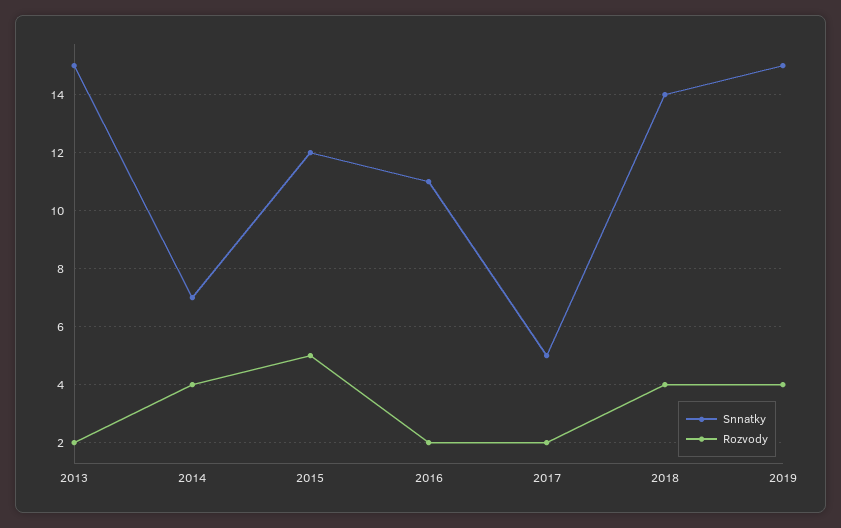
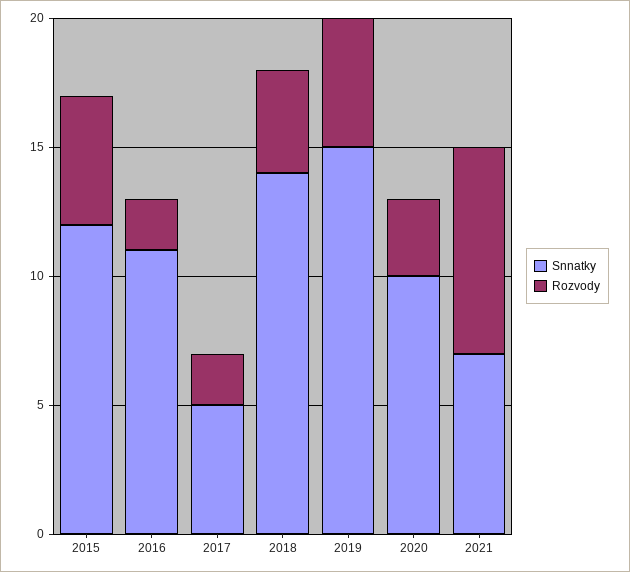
Snnatky, 2013: 15 -> none
Rozvody, 2013: 2 -> none
Snnatky, 2014: 7 -> none
Rozvody, 2014: 4 -> none
Rozvody, 2019: 4 -> 5
Snnatky, 2020: none -> 10
Rozvody, 2020: none -> 3
Snnatky, 2021: none -> 7
Rozvody, 2021: none -> 8

